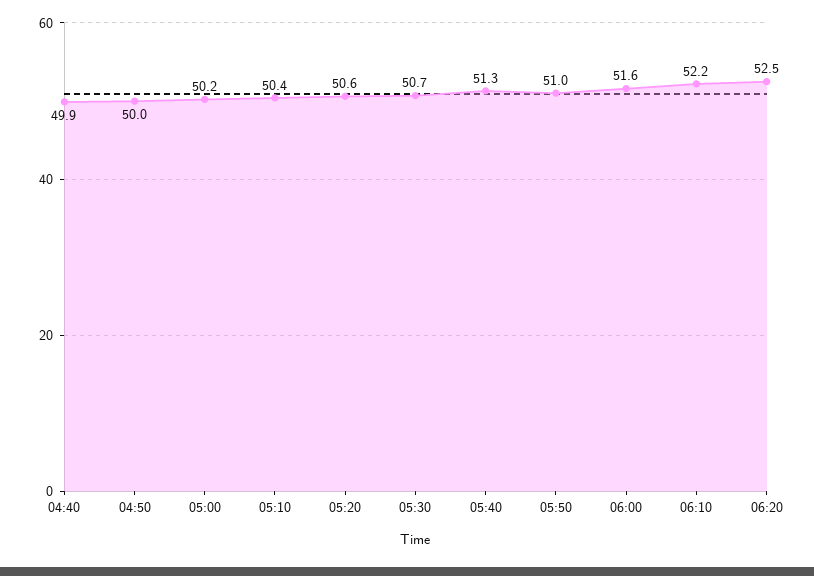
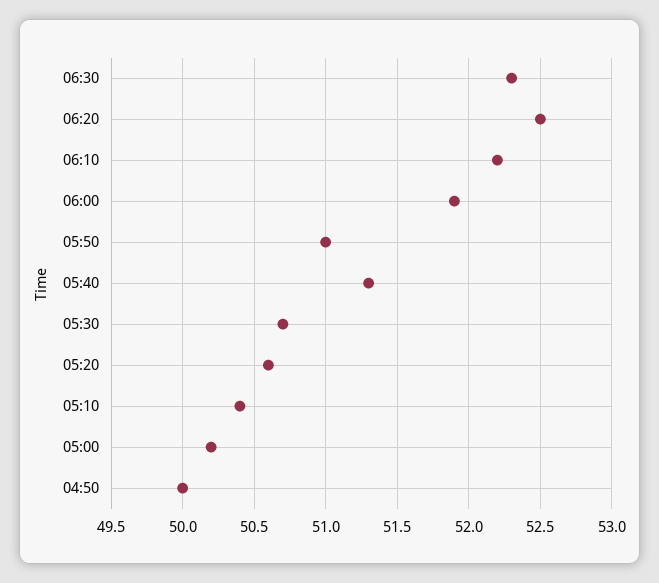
04:40: 49.9 -> none
06:00: 51.6 -> 51.9
06:30: none -> 52.3

